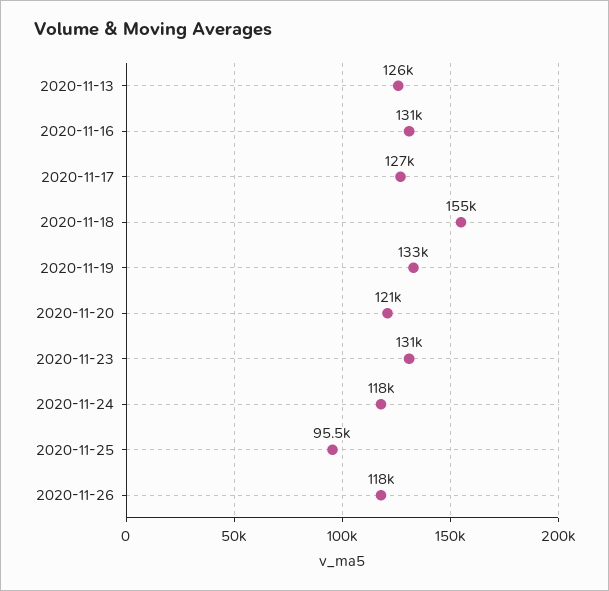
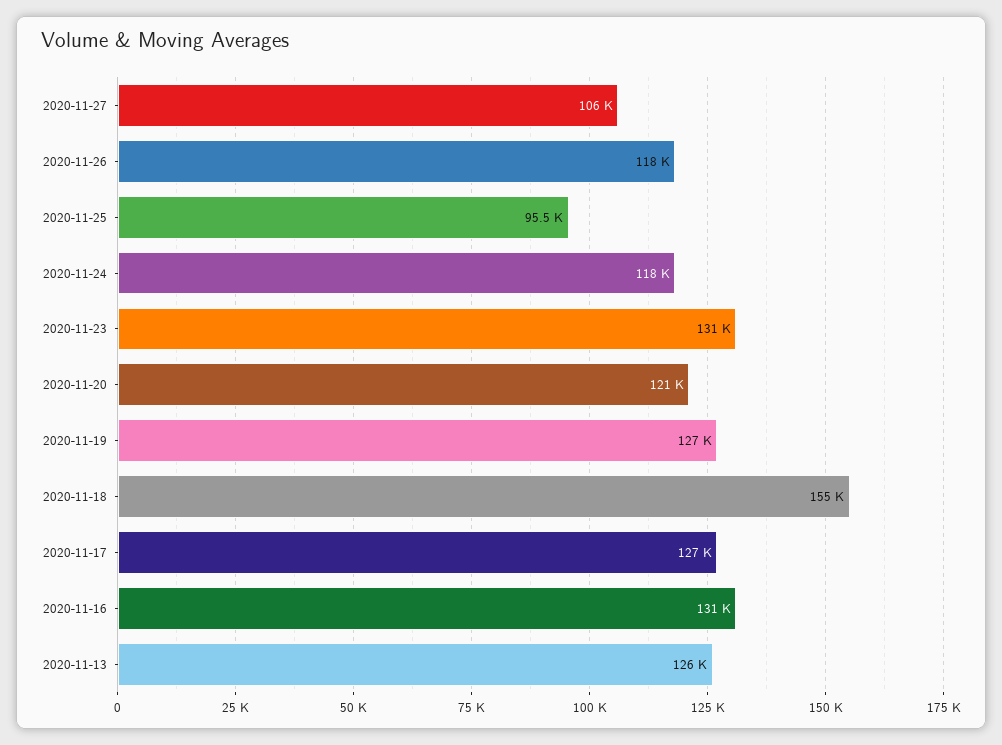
2020-11-19: 133000 -> 127000
2020-11-27: none -> 106000

